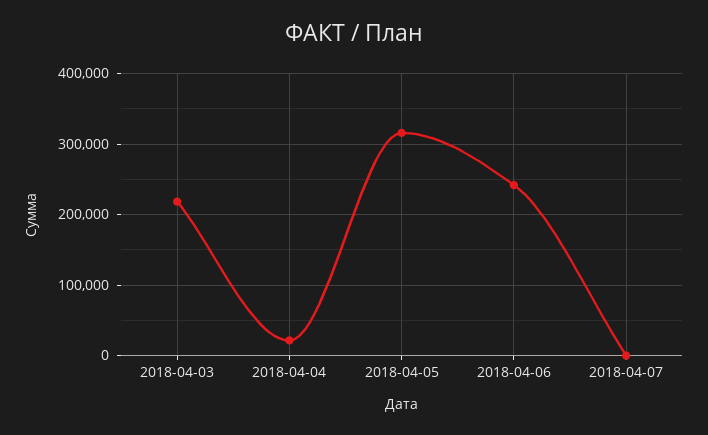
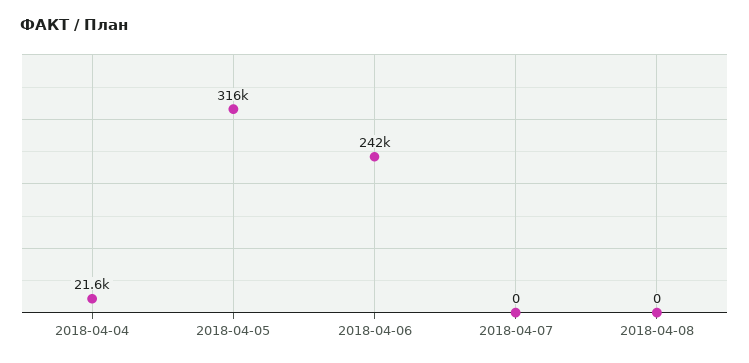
2018-04-03: 220000 -> none
2018-04-08: none -> 0

